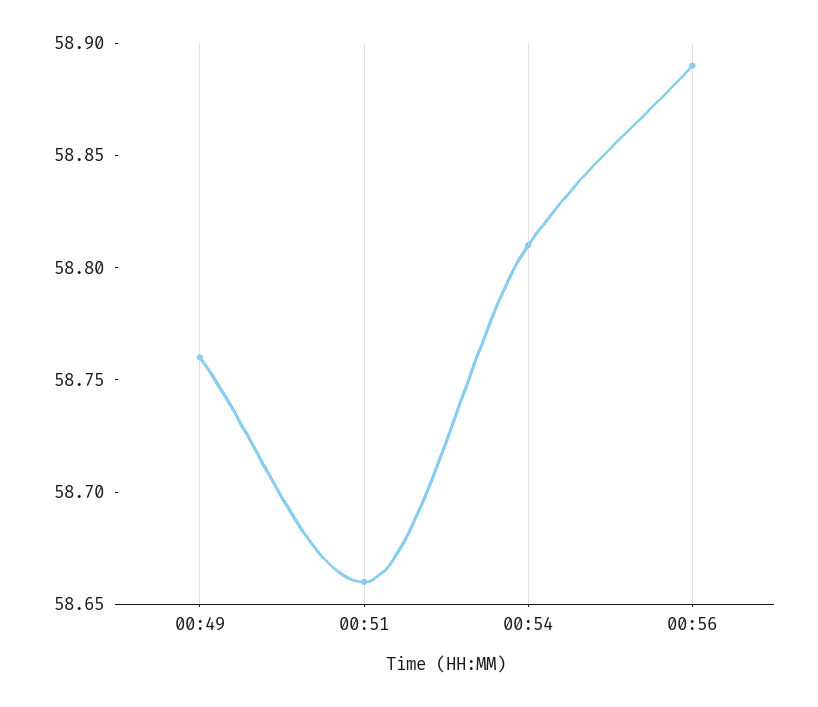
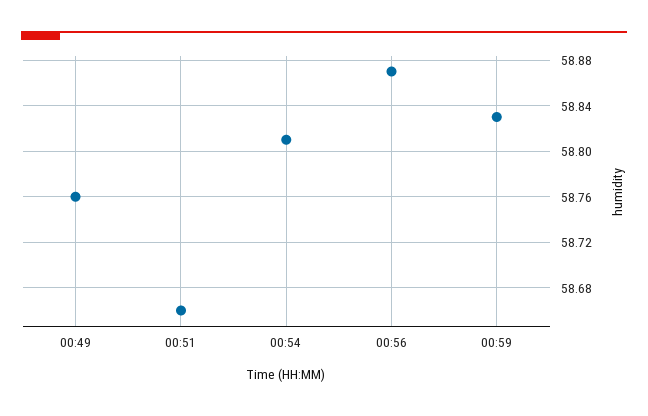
00:56: 58.89 -> 58.87
00:59: none -> 58.83

